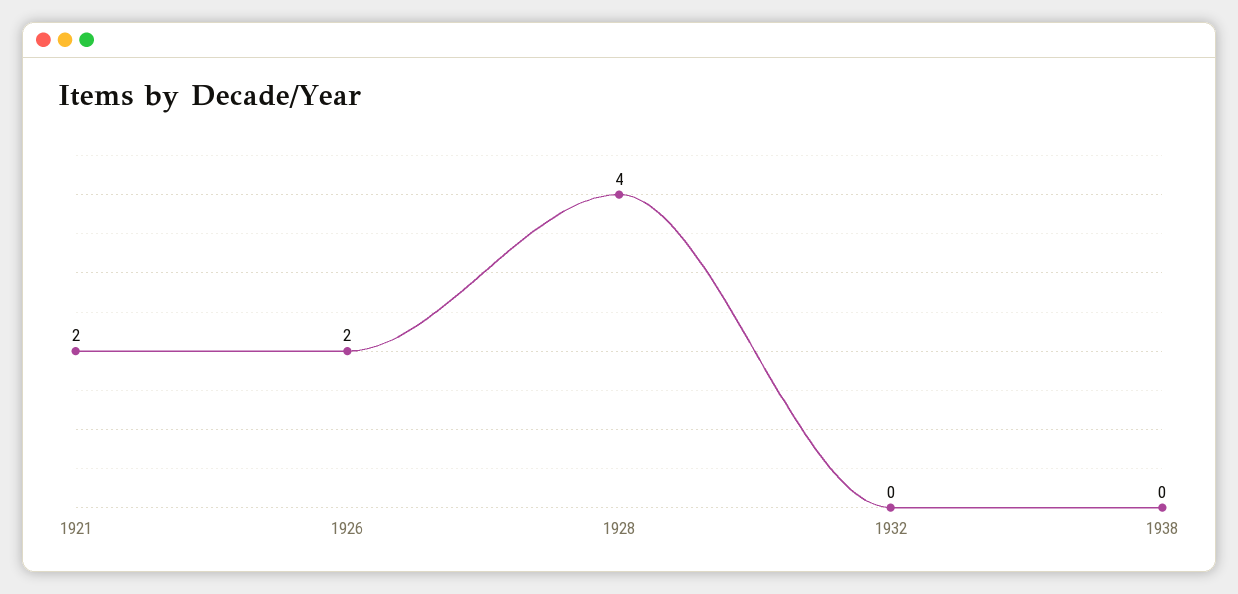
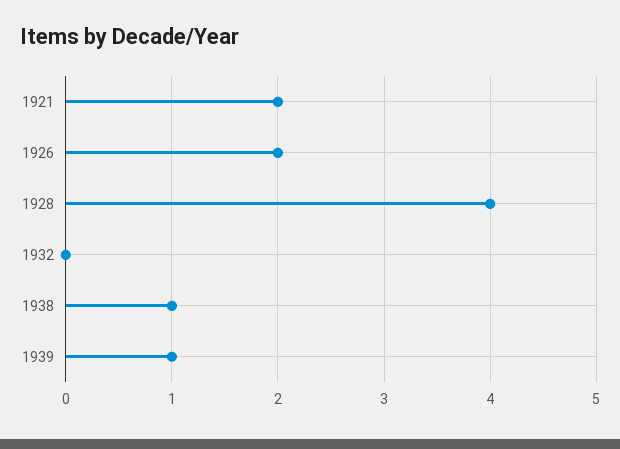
1938: 0 -> 1
1939: none -> 1

